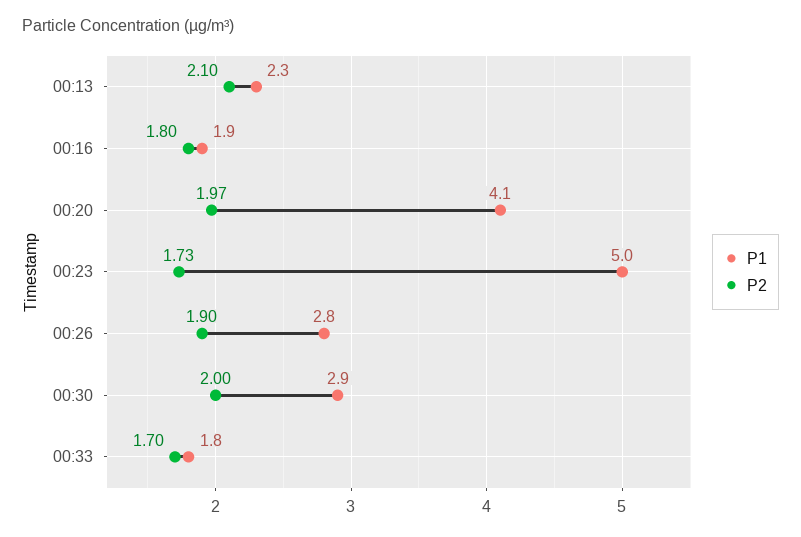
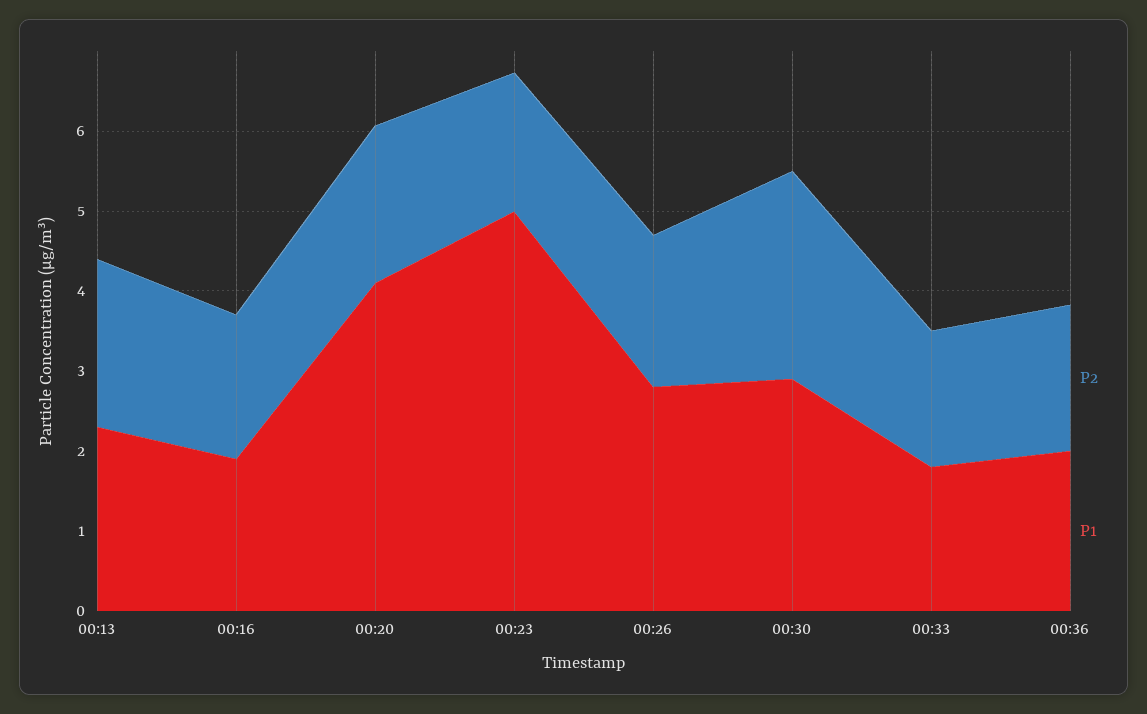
P2, 00:30: 2 -> 2.6
P2, 00:36: none -> 1.8
P1, 00:36: none -> 2

